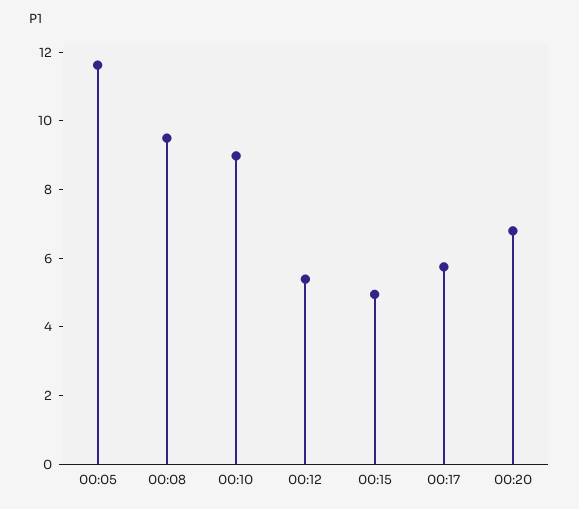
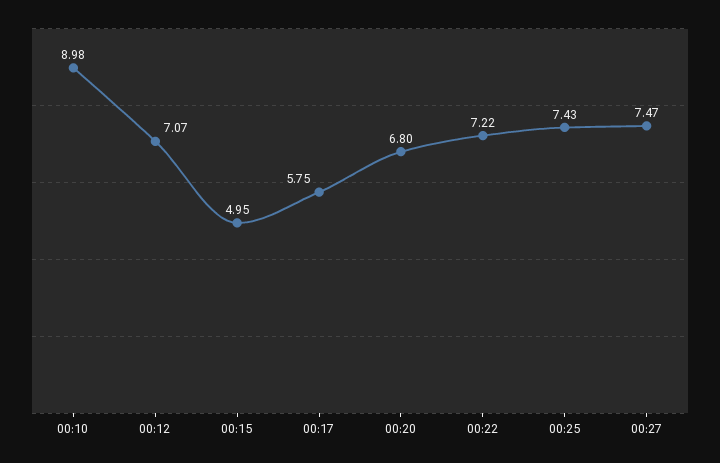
00:05: 11.5 -> none
00:08: 9.5 -> none
00:12: 5.5 -> 7.07
00:22: none -> 7.22
00:25: none -> 7.43
00:27: none -> 7.47

